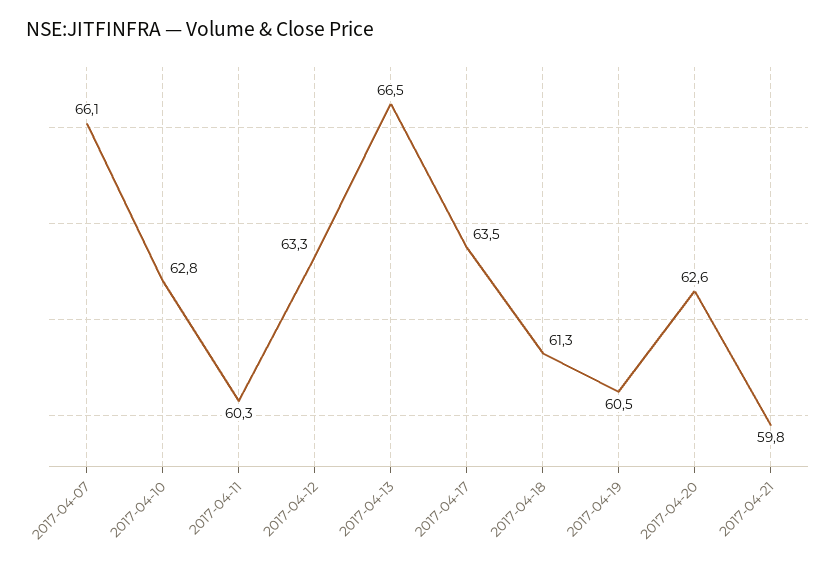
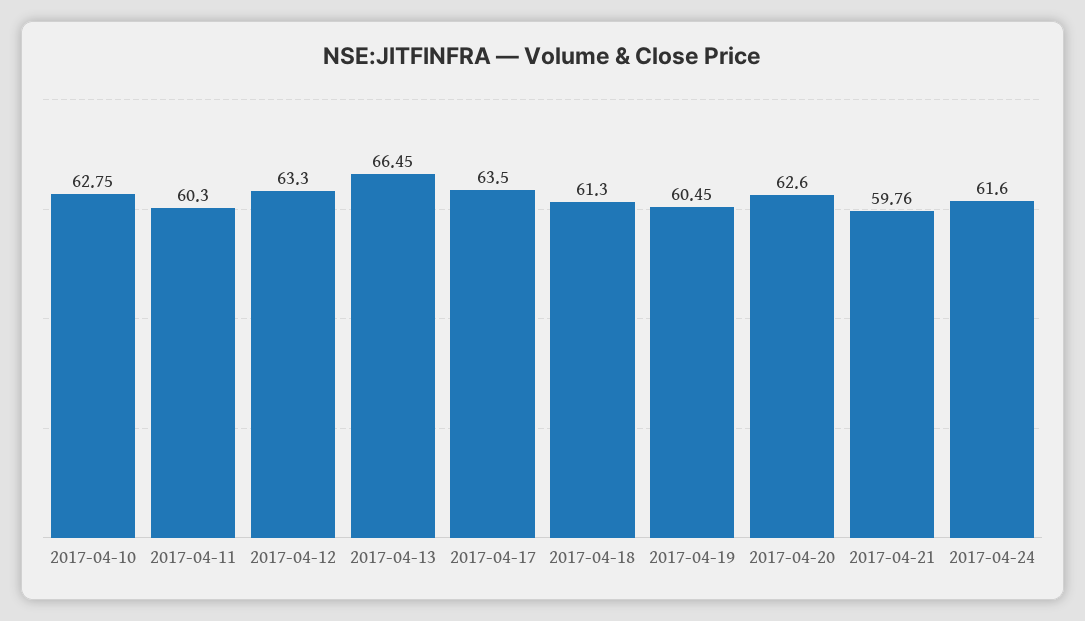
2017-04-07: 66.1 -> none
2017-04-24: none -> 61.6

